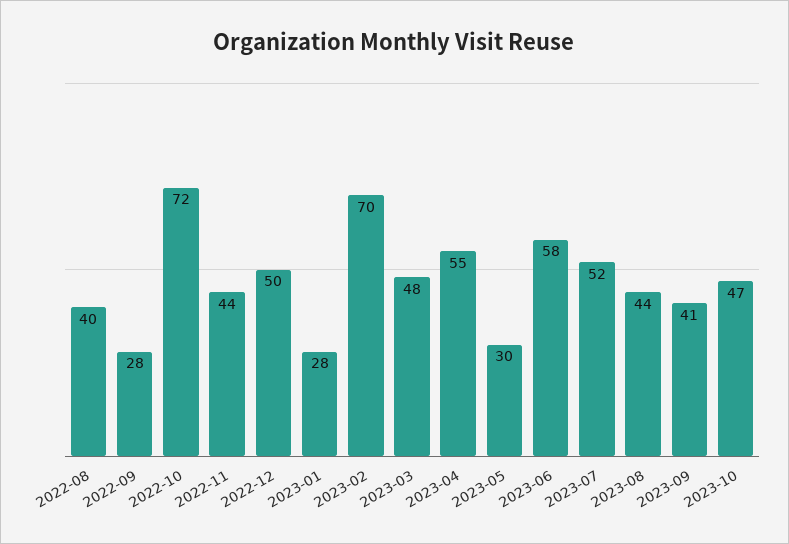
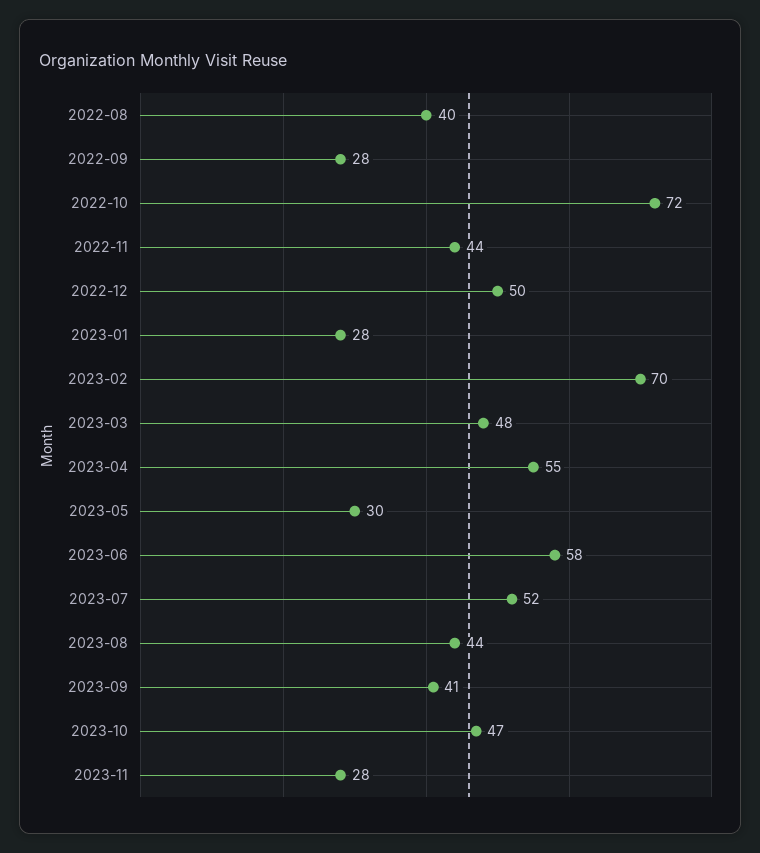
2023-11: none -> 28

